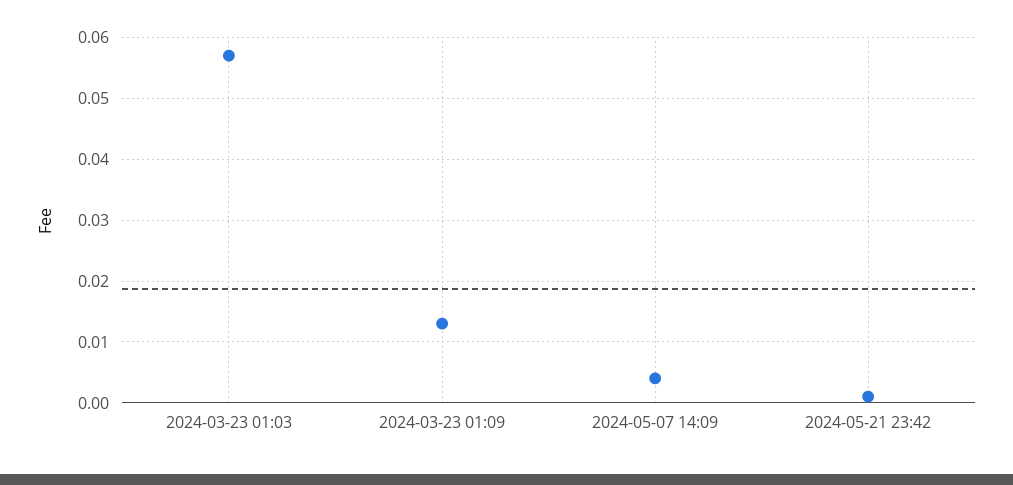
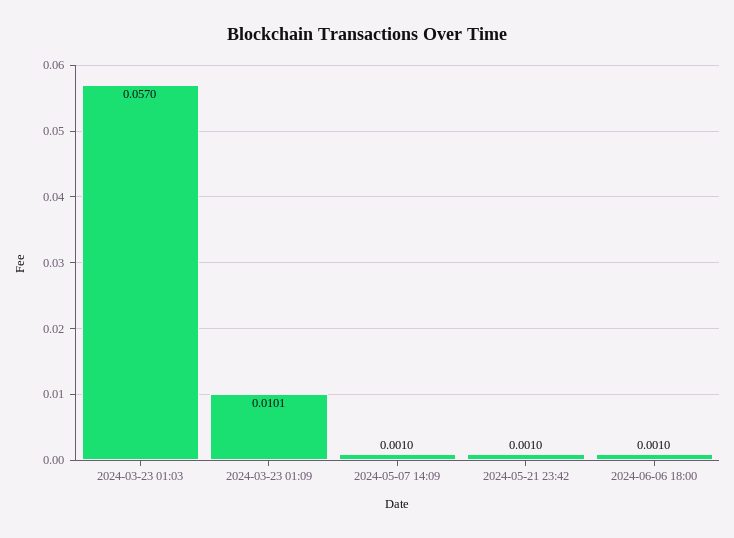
2024-03-23 01:09: 0.013 -> 0.0101
2024-05-07 14:09: 0.004 -> 0.001
2024-06-06 18:00: none -> 0.001

